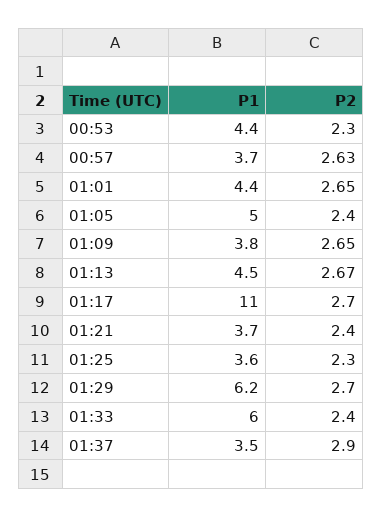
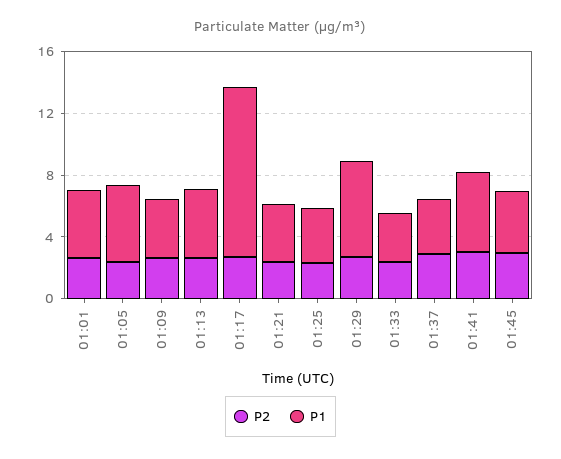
P1, 00:53: 4.4 -> none
P2, 00:53: 2.3 -> none
P1, 00:57: 3.7 -> none
P2, 00:57: 2.63 -> none
P1, 01:33: 6 -> 3
P2, 01:41: none -> 3
P1, 01:41: none -> 5
P2, 01:45: none -> 3
P1, 01:45: none -> 4

